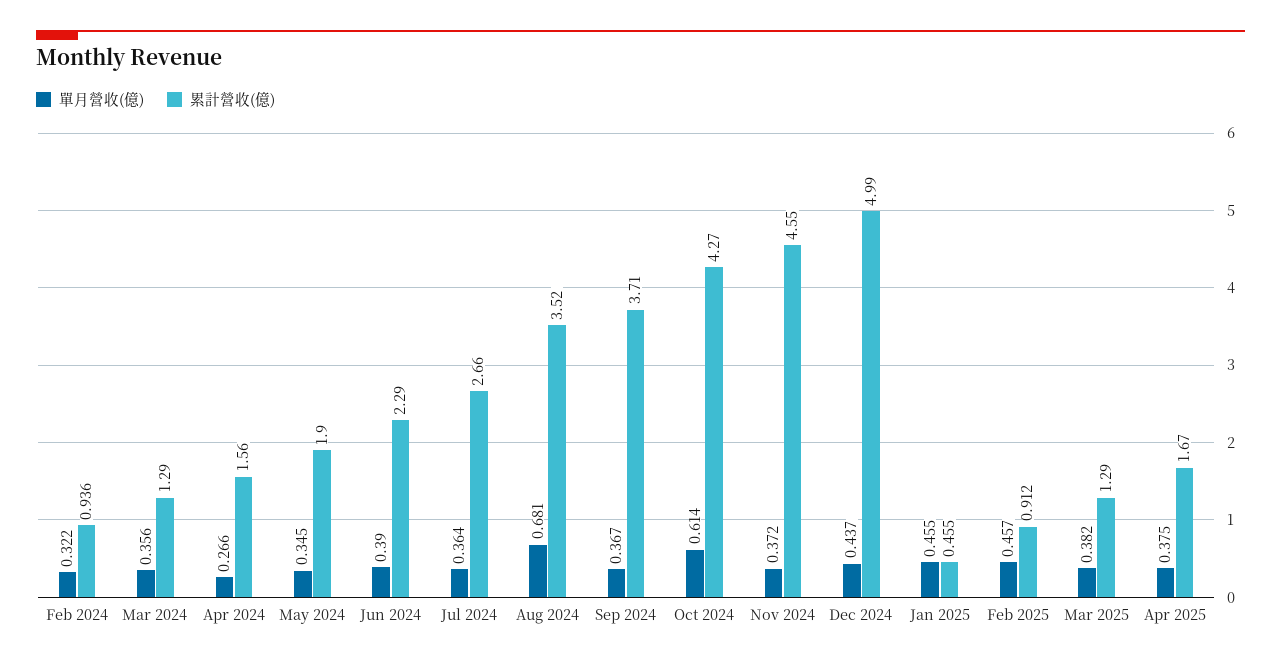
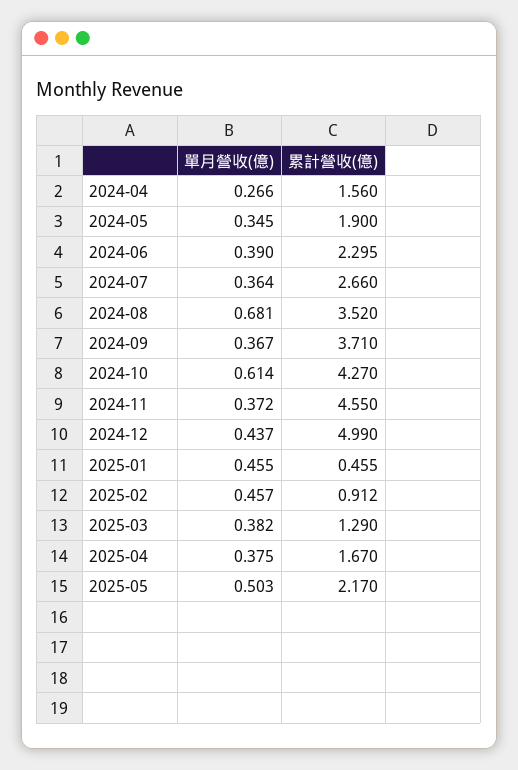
單月營收(億), Feb 2024: 0.322 -> none
累計營收(億), Feb 2024: 0.936 -> none
單月營收(億), Mar 2024: 0.356 -> none
累計營收(億), Mar 2024: 1.29 -> none
累計營收(億), Jun 2024: 2.29 -> 2.295
單月營收(億), 2025-05: none -> 0.503
累計營收(億), 2025-05: none -> 2.17

